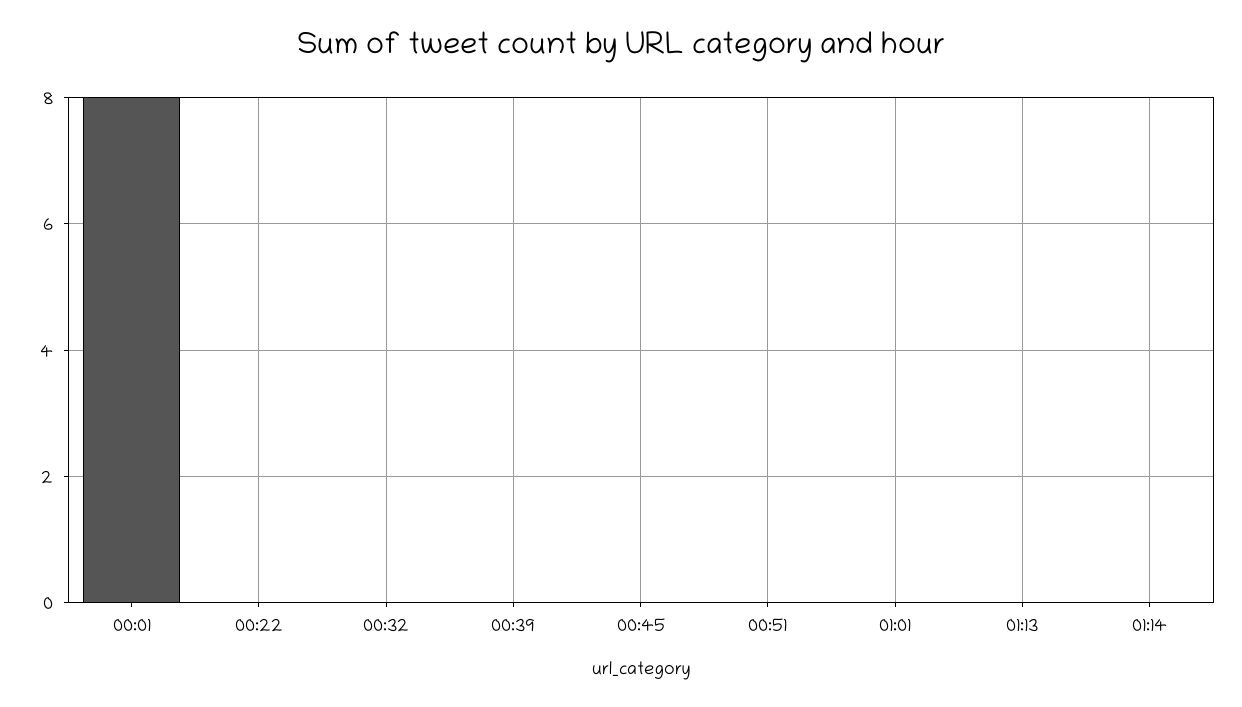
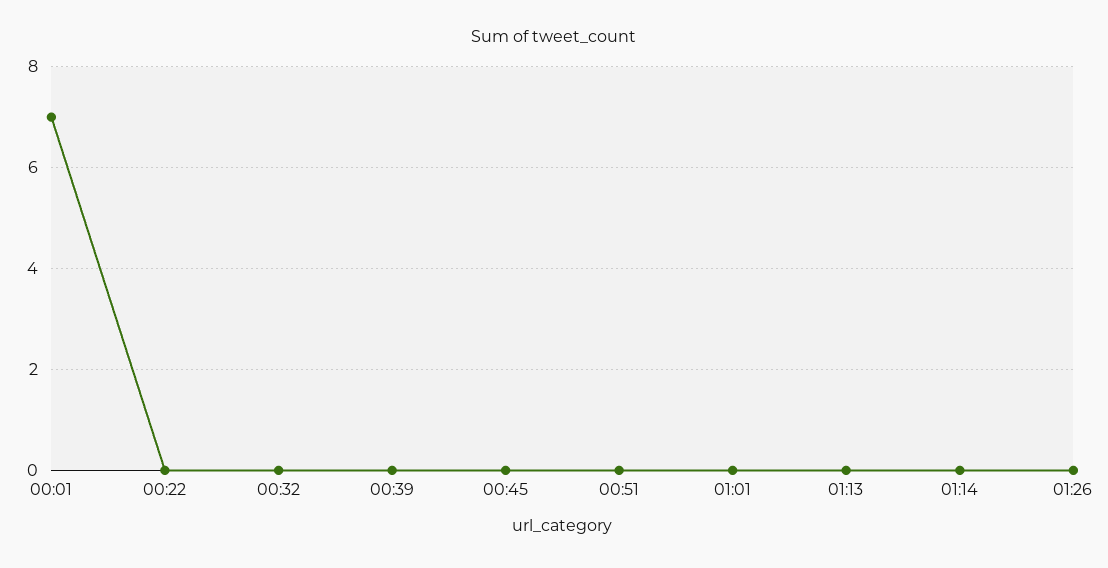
00:01: 8 -> 7
01:26: none -> 0

